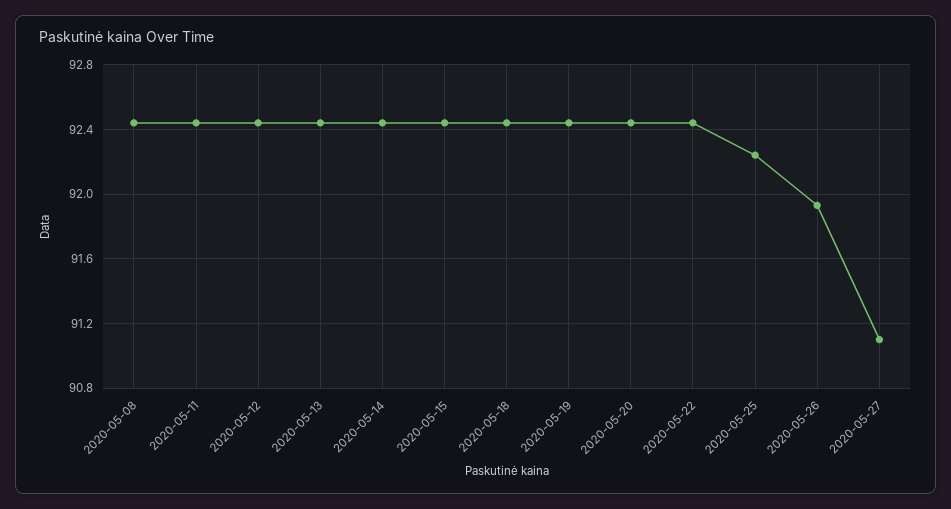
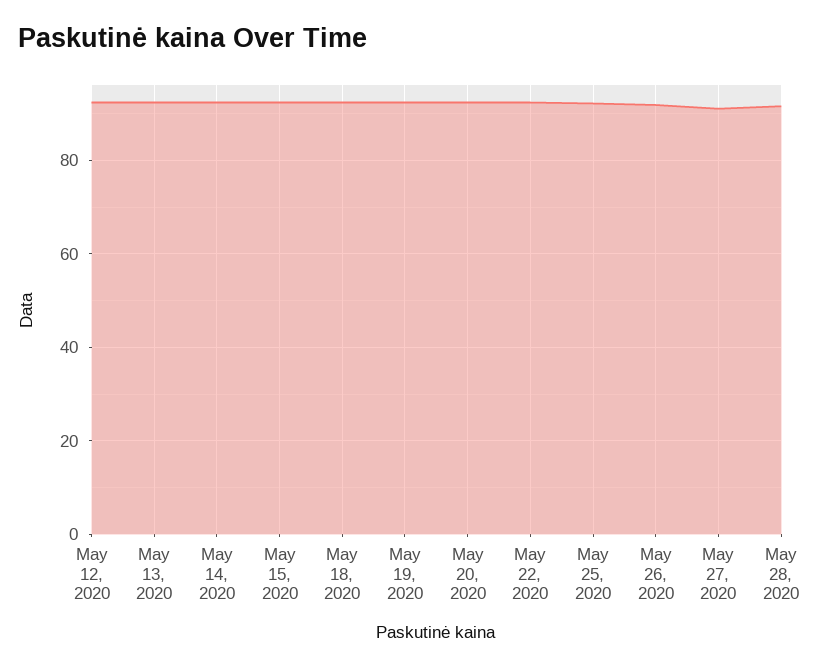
2020-05-08: 92.45 -> none
2020-05-11: 92.45 -> none
May 28, 2020: none -> 92

